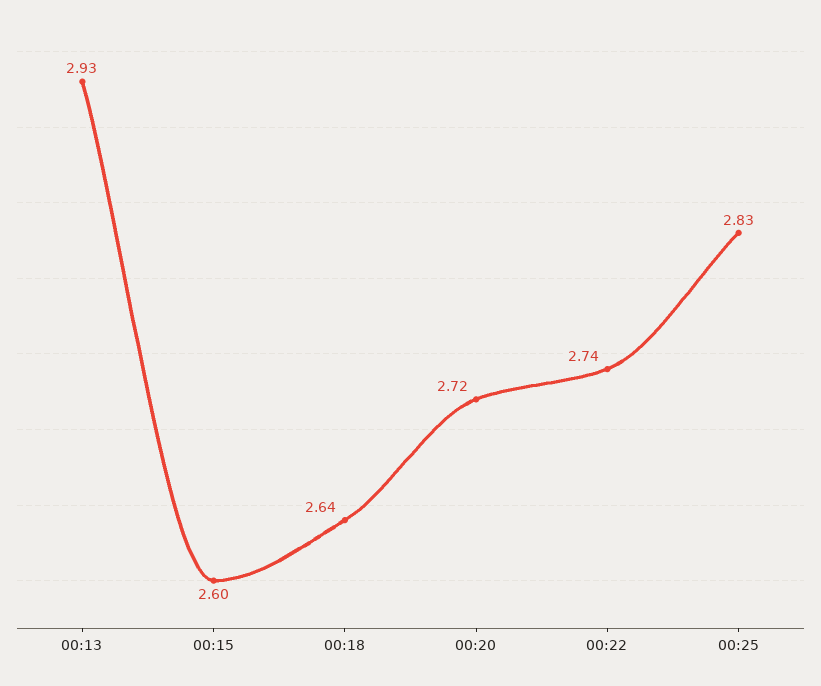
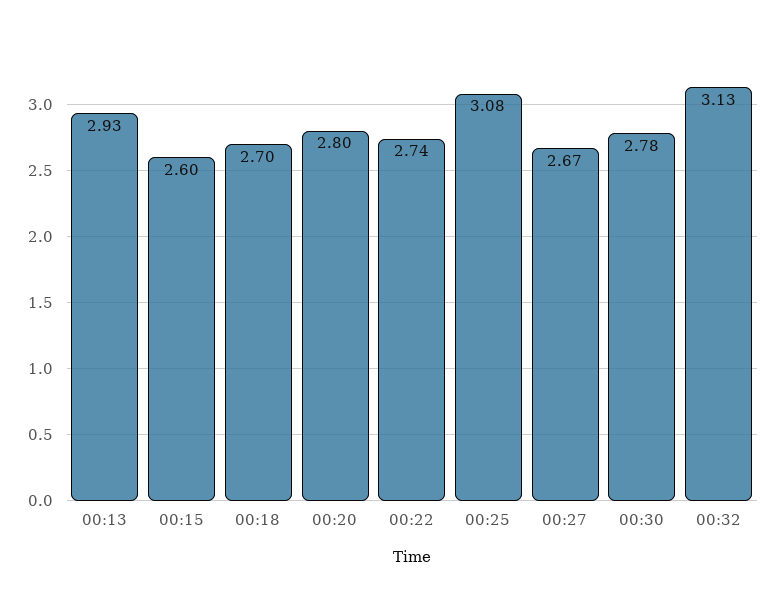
00:18: 2.64 -> 2.7
00:20: 2.72 -> 2.8
00:25: 2.83 -> 3.08
00:27: none -> 2.67
00:30: none -> 2.78
00:32: none -> 3.13

